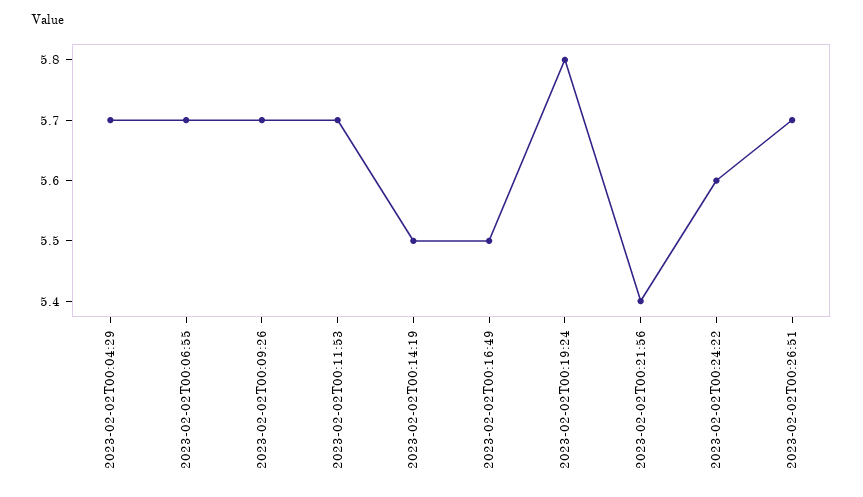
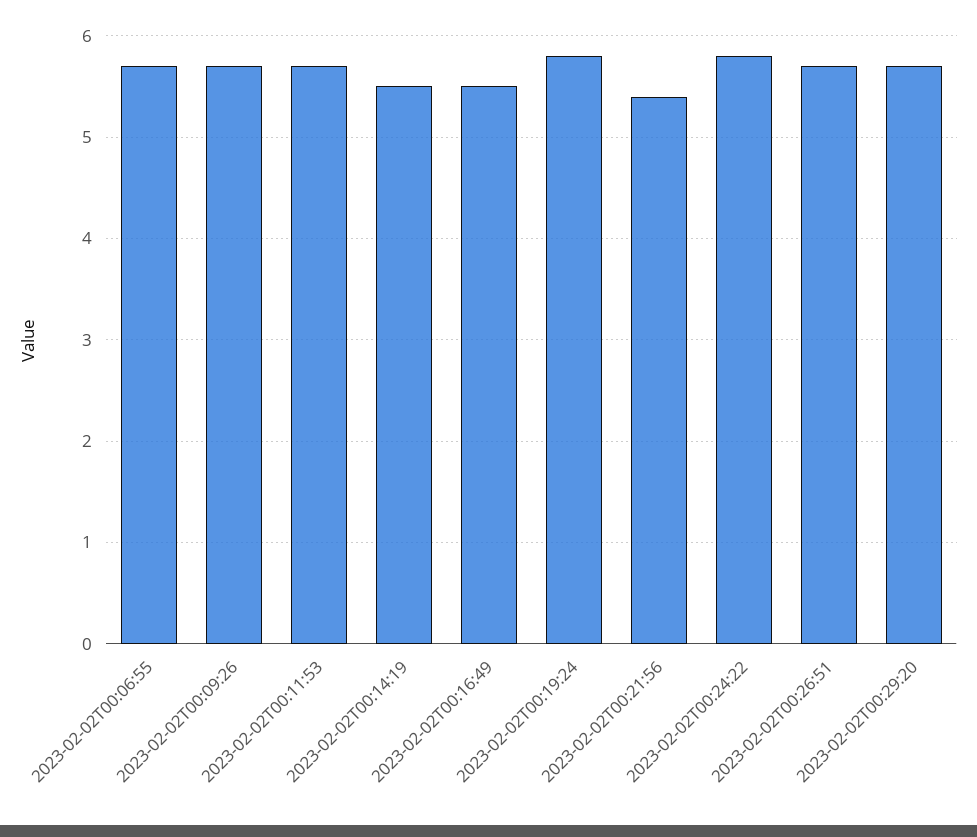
2023-02-02T00:04:29: 5.7 -> none
2023-02-02T00:24:22: 5.6 -> 5.8
2023-02-02T00:29:20: none -> 5.7

